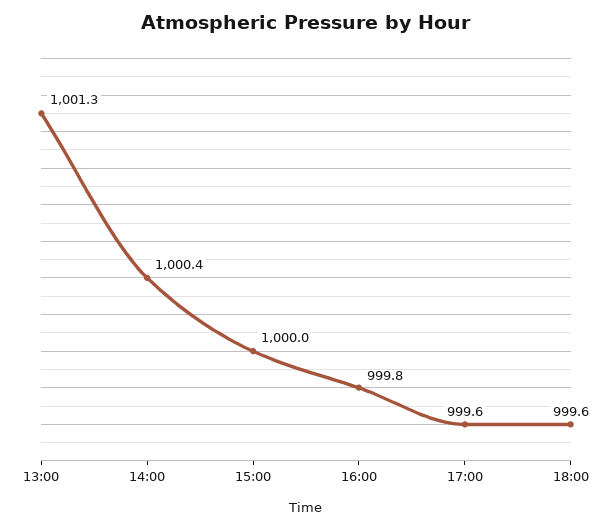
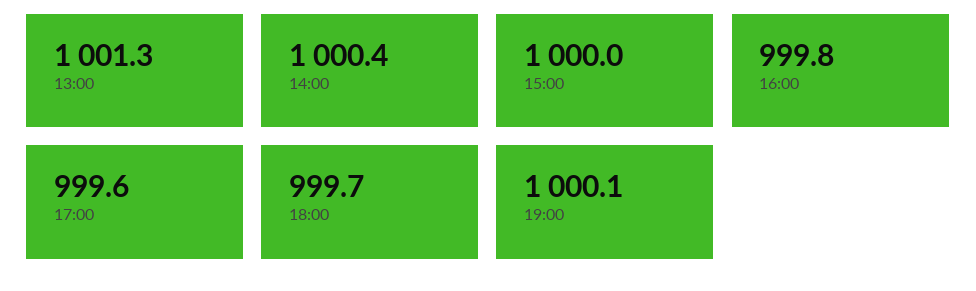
18:00: 999.6 -> 999.7
19:00: none -> 1000.1

